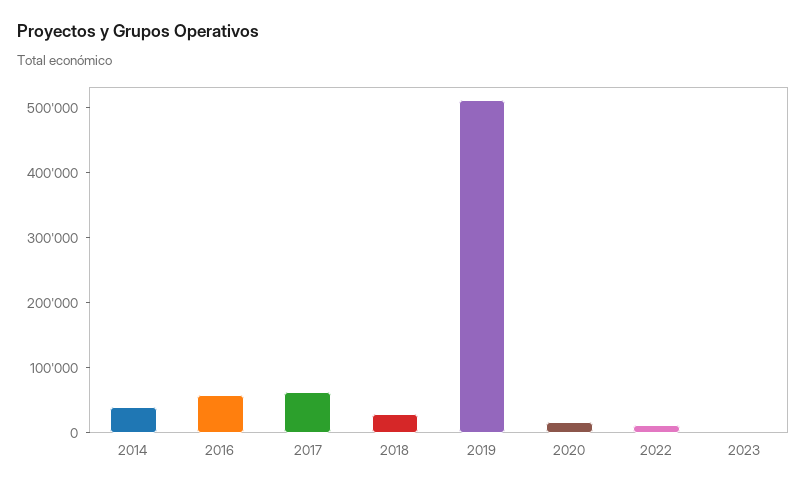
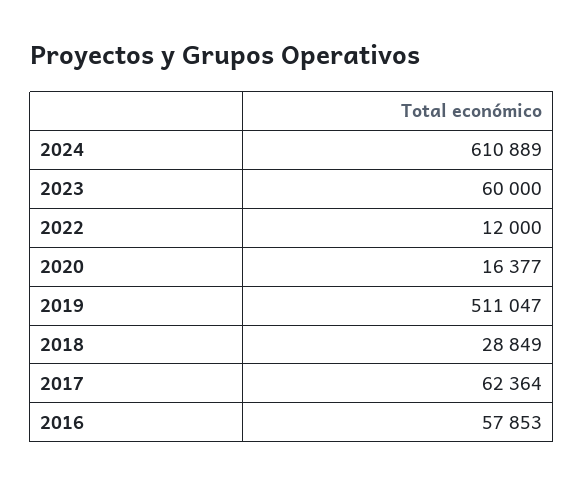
2014: 40000 -> none
2023: 0 -> 60000
2024: none -> 610889

